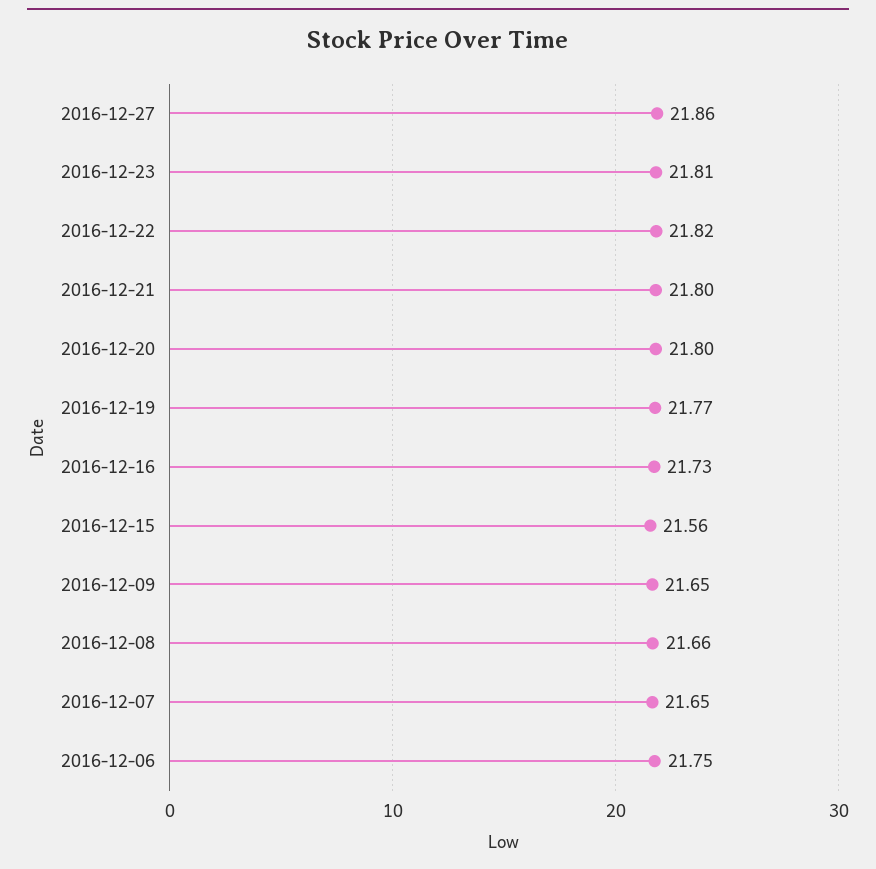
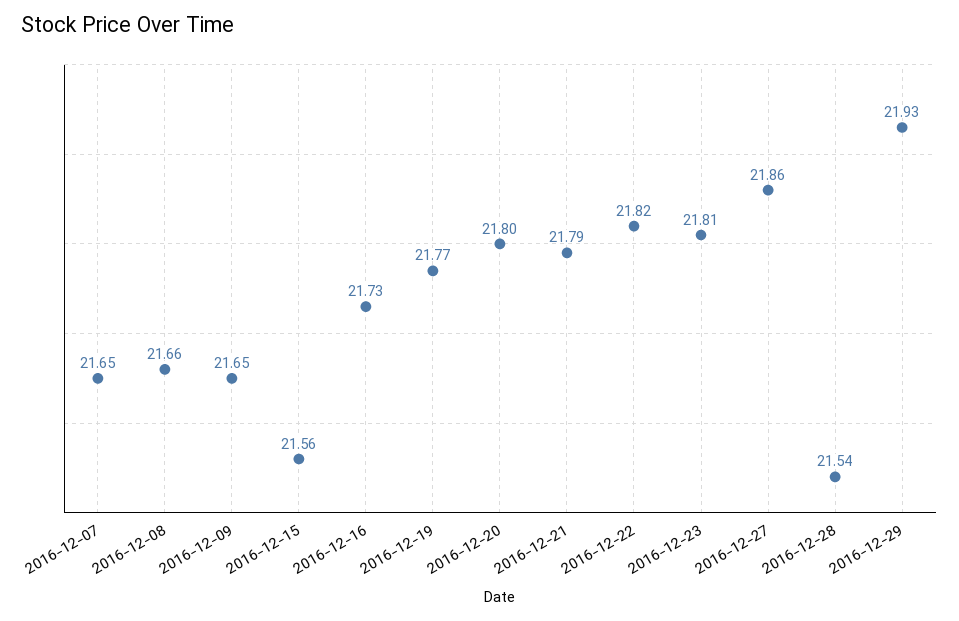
2016-12-21: 21.8 -> 21.79
2016-12-06: 21.75 -> none
2016-12-28: none -> 21.54
2016-12-29: none -> 21.93

